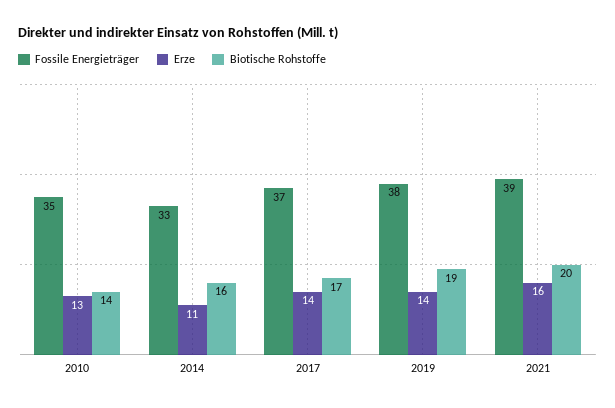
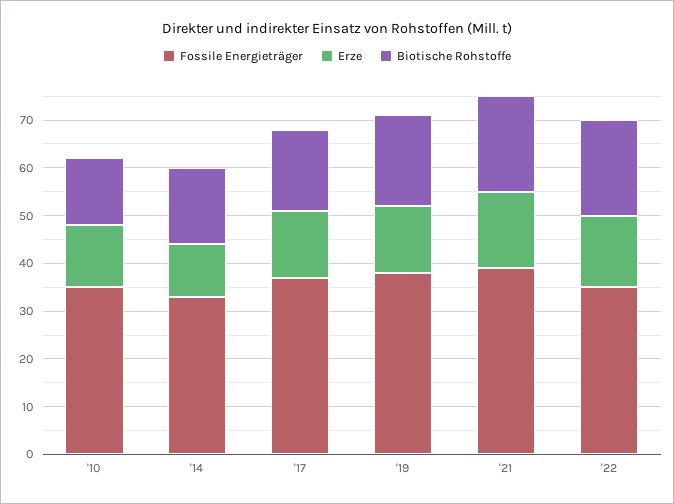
Fossile Energieträger, '22: none -> 35
Erze, '22: none -> 15
Biotische Rohstoffe, '22: none -> 20

